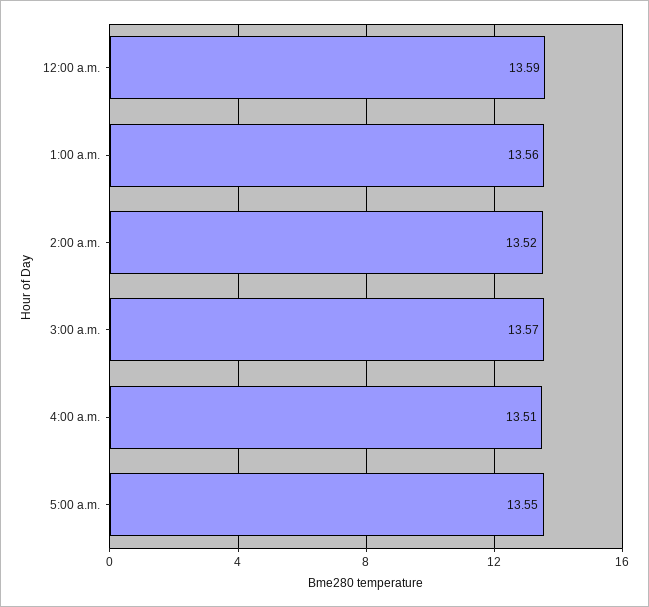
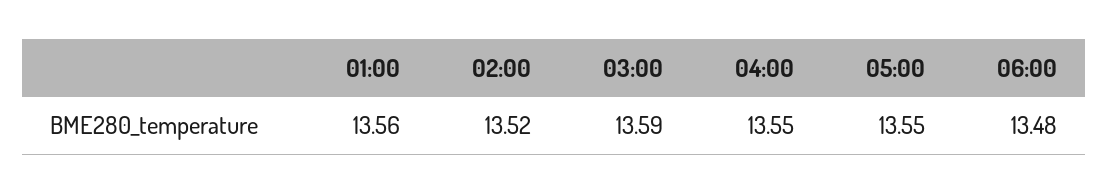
12:00 a.m.: 13.59 -> none
3:00 a.m.: 13.57 -> 13.59
4:00 a.m.: 13.51 -> 13.55
06:00: none -> 13.48

